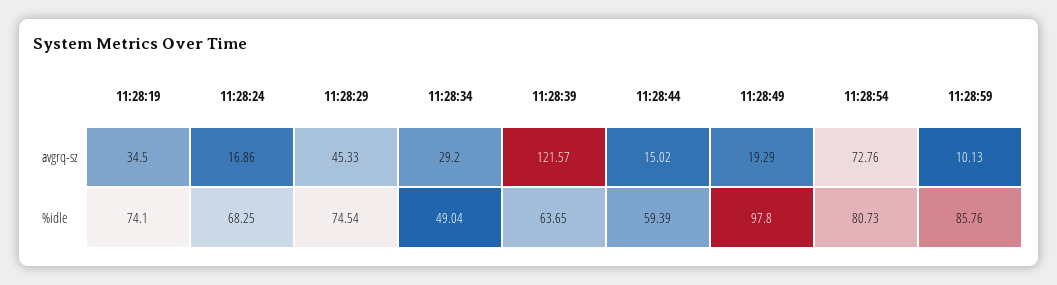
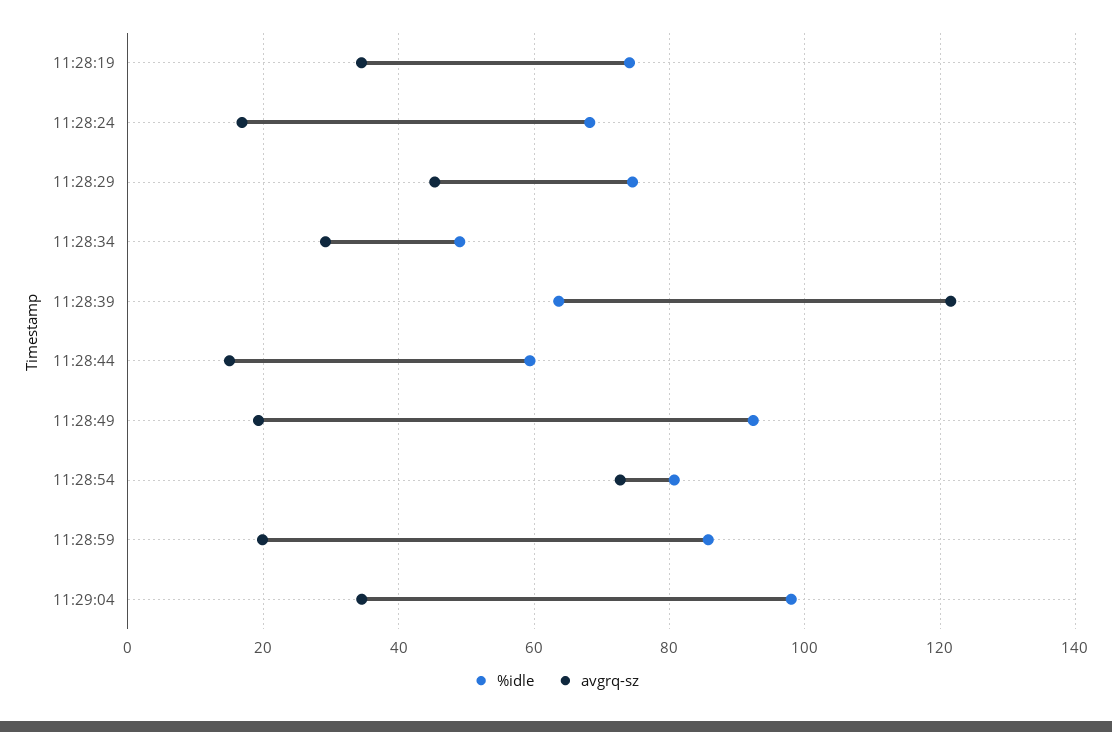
avgrq-sz, 11:28:59: 10.13 -> 20
%idle, 11:28:49: 97.8 -> 92
%idle, 11:29:04: none -> 98
avgrq-sz, 11:29:04: none -> 34

